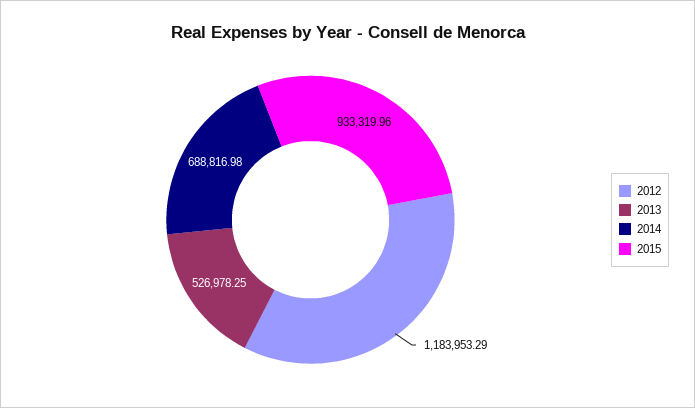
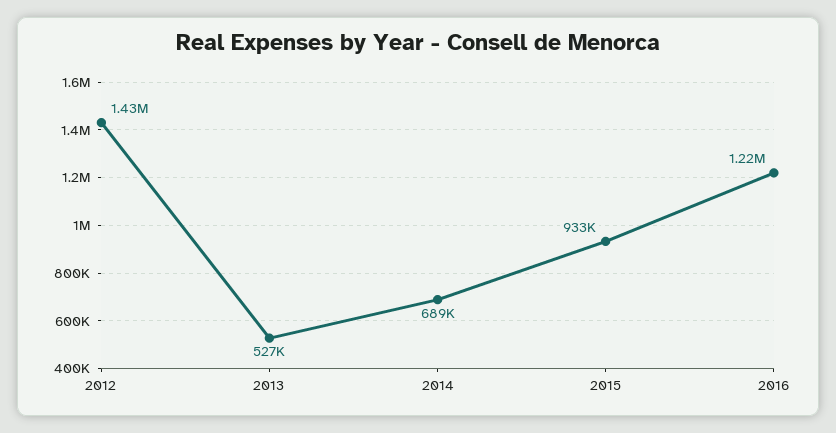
2012: 1183953.29 -> 1430000
2016: none -> 1220000

